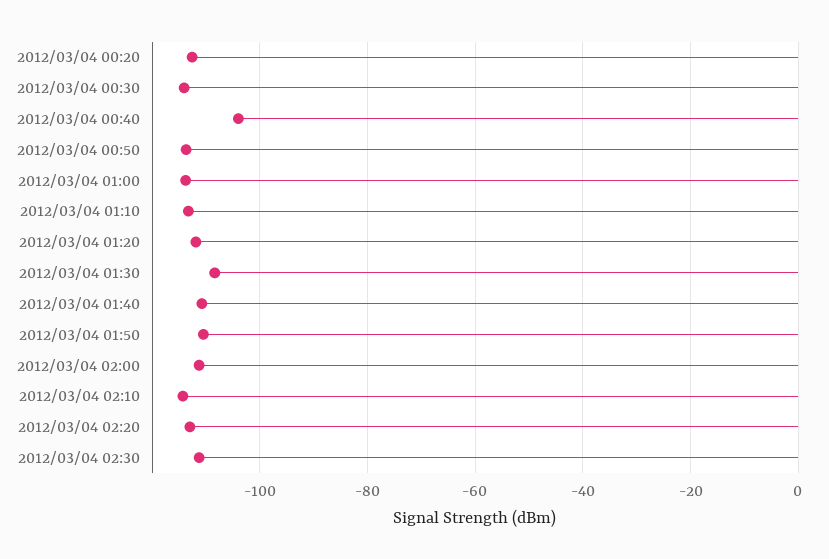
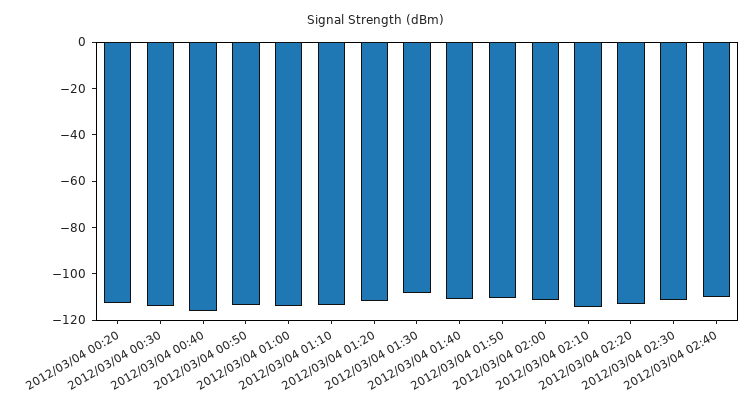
2012/03/04 00:40: -104 -> -115
2012/03/04 02:40: none -> -110

